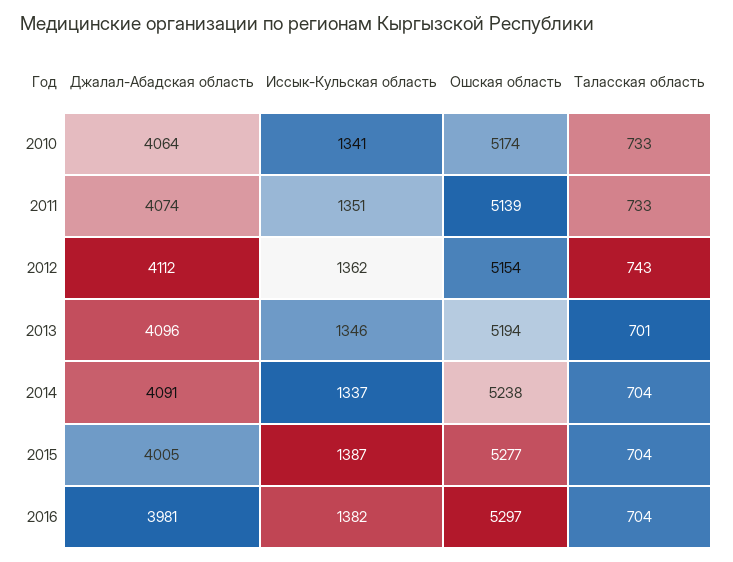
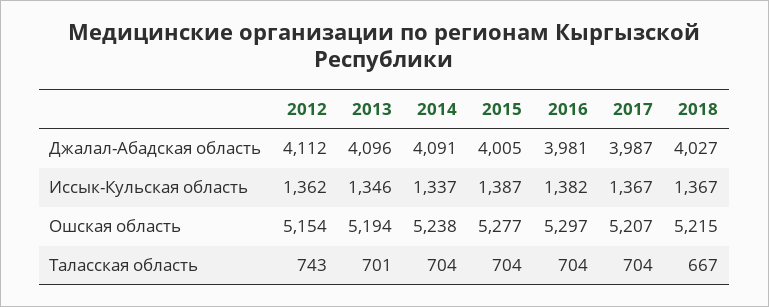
Джалал-Абадская область, 2010: 4064 -> none
Иссык-Кульская область, 2010: 1341 -> none
Ошская область, 2010: 5174 -> none
Таласская область, 2010: 733 -> none
Джалал-Абадская область, 2011: 4074 -> none
Иссык-Кульская область, 2011: 1351 -> none
Ошская область, 2011: 5139 -> none
Таласская область, 2011: 733 -> none
Джалал-Абадская область, 2017: none -> 3987
Джалал-Абадская область, 2018: none -> 4027
Иссык-Кульская область, 2017: none -> 1367
Иссык-Кульская область, 2018: none -> 1367
Ошская область, 2017: none -> 5207
Ошская область, 2018: none -> 5215
Таласская область, 2017: none -> 704
Таласская область, 2018: none -> 667

